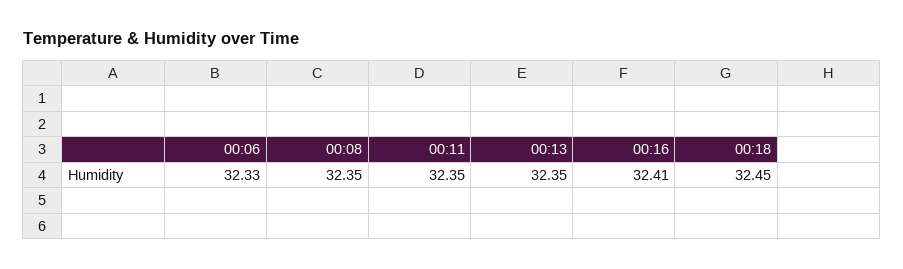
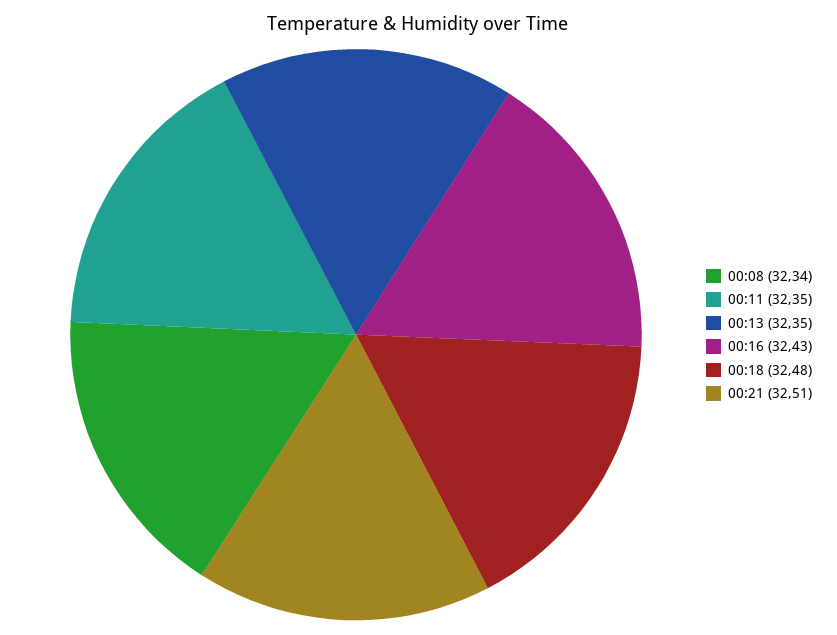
00:06: 32.33 -> none
00:08: 32.35 -> 32.34
00:16: 32.41 -> 32.43
00:18: 32.45 -> 32.48
00:21: none -> 32.51

